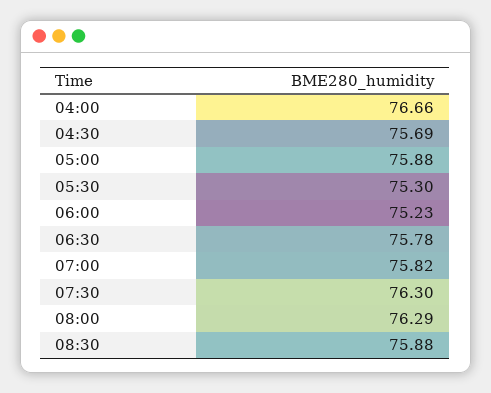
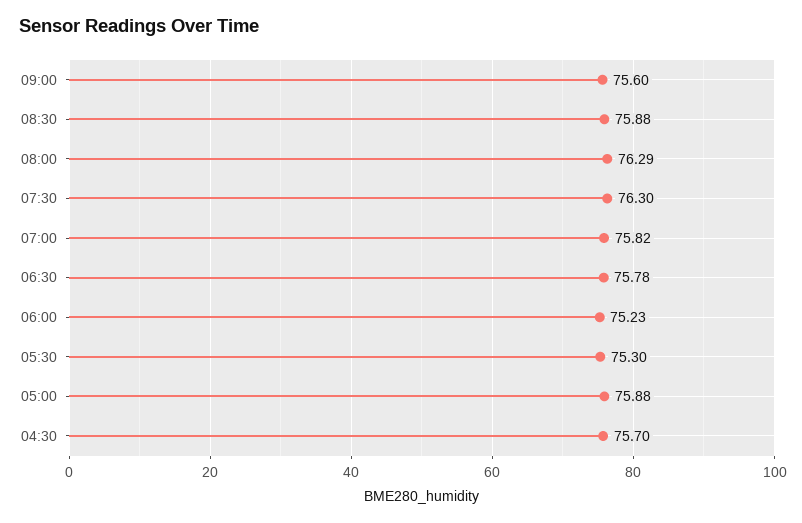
04:00: 76.66 -> none
04:30: 75.69 -> 75.7
09:00: none -> 75.6

